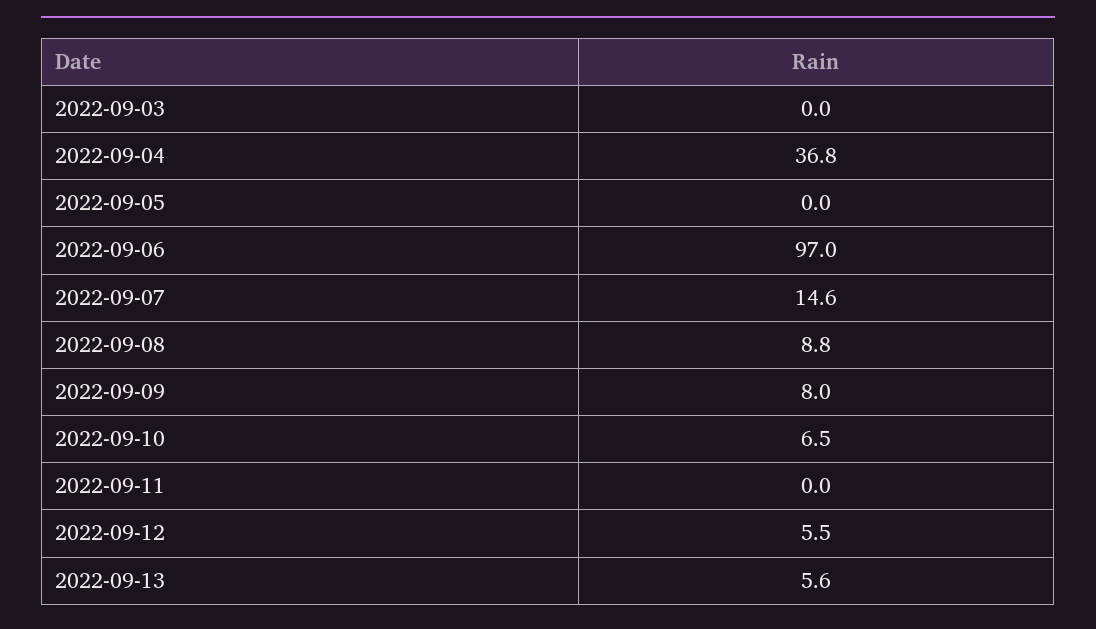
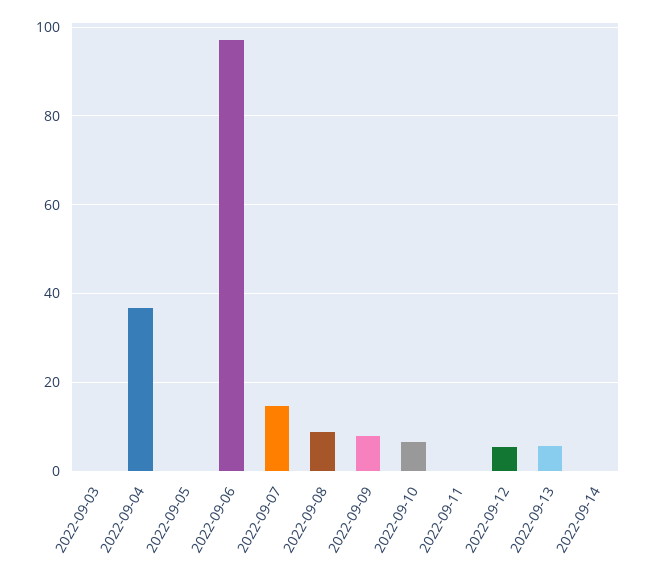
2022-09-14: none -> 0

